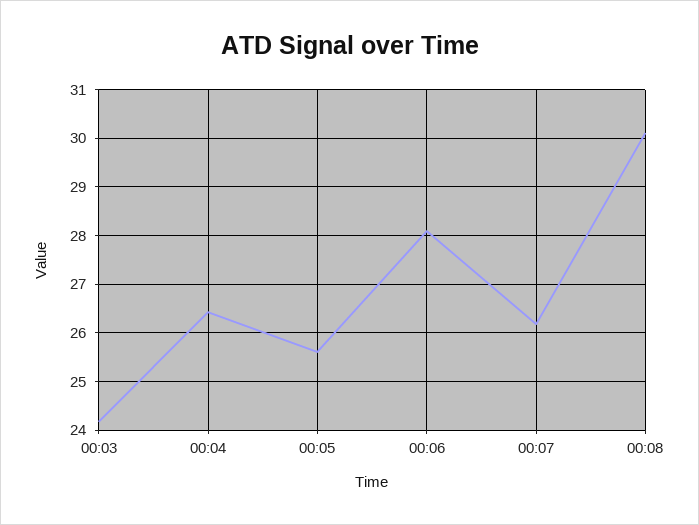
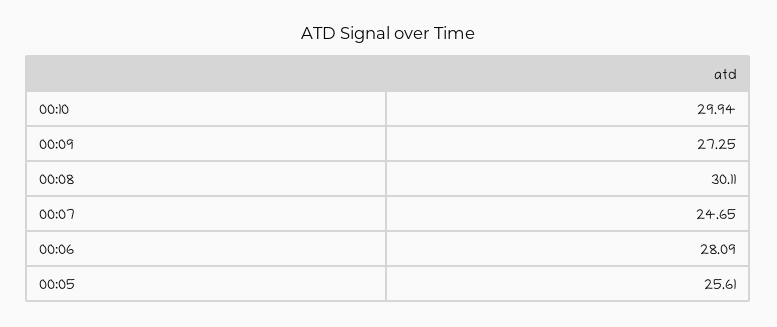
00:03: 24.2 -> none
00:04: 26.4 -> none
00:07: 26.2 -> 24.65
00:10: none -> 29.94
00:09: none -> 27.25

